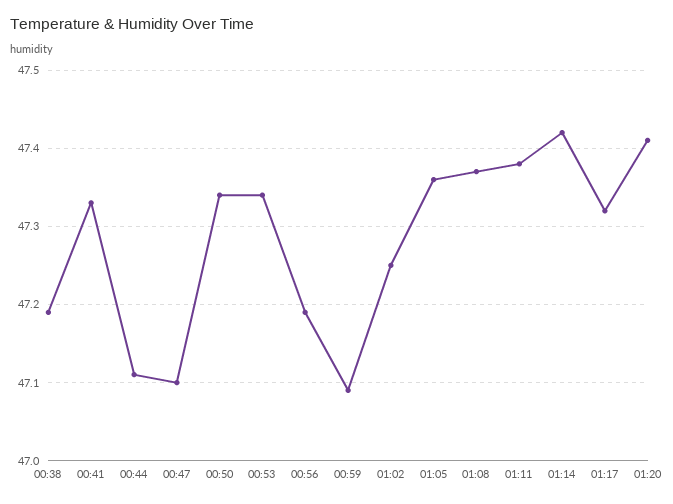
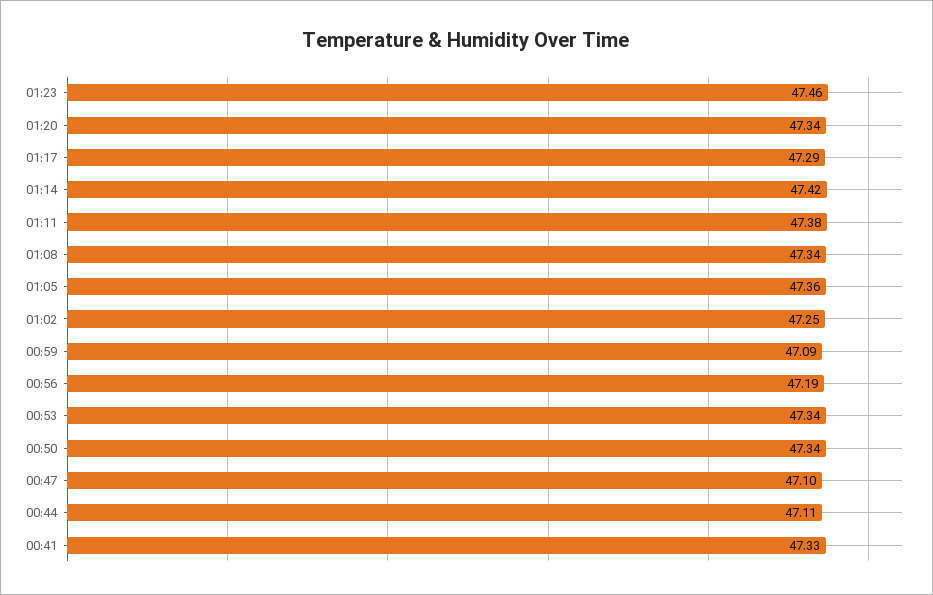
00:38: 47.19 -> none
01:08: 47.37 -> 47.34
01:17: 47.32 -> 47.29
01:20: 47.41 -> 47.34
01:23: none -> 47.46

